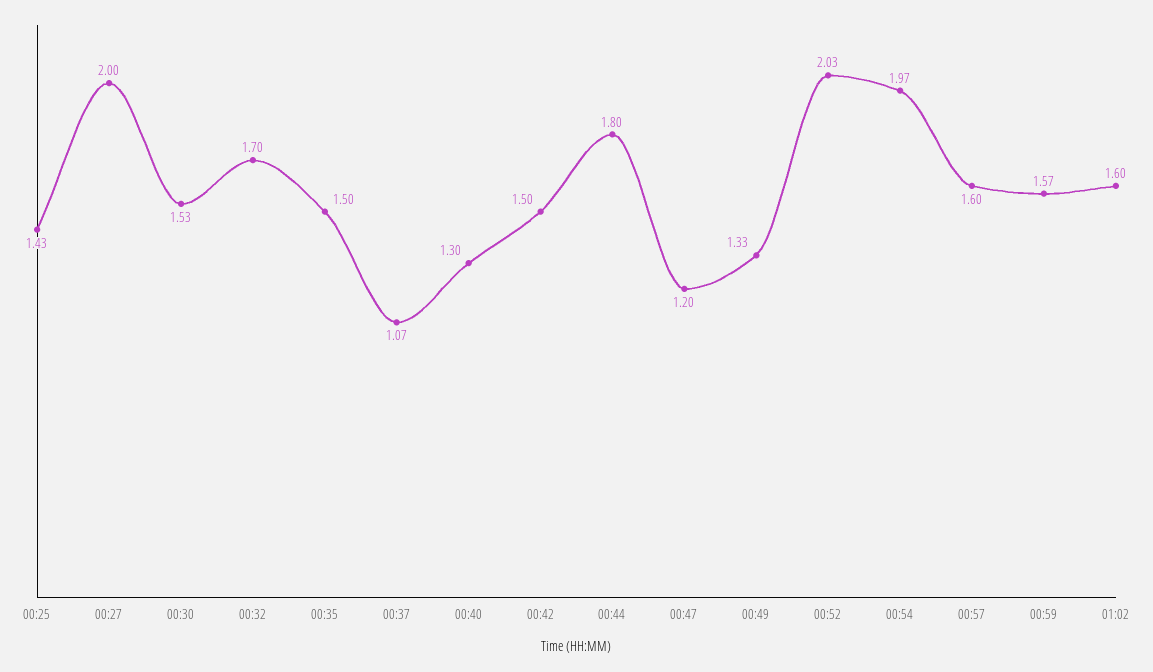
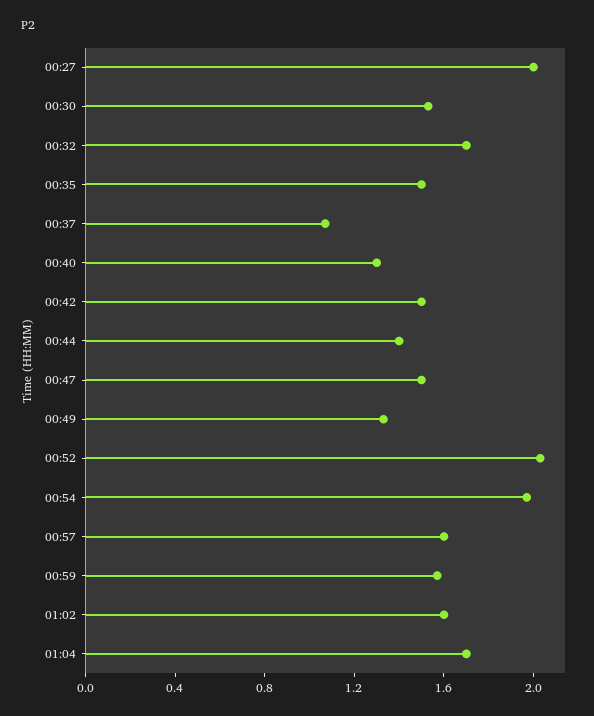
00:25: 1.43 -> none
00:44: 1.8 -> 1.4
00:47: 1.2 -> 1.5
01:04: none -> 1.7

